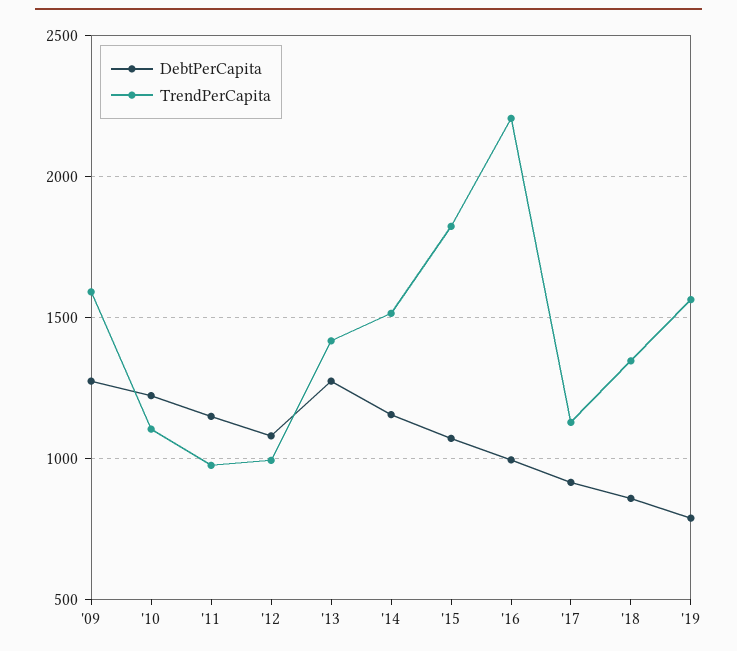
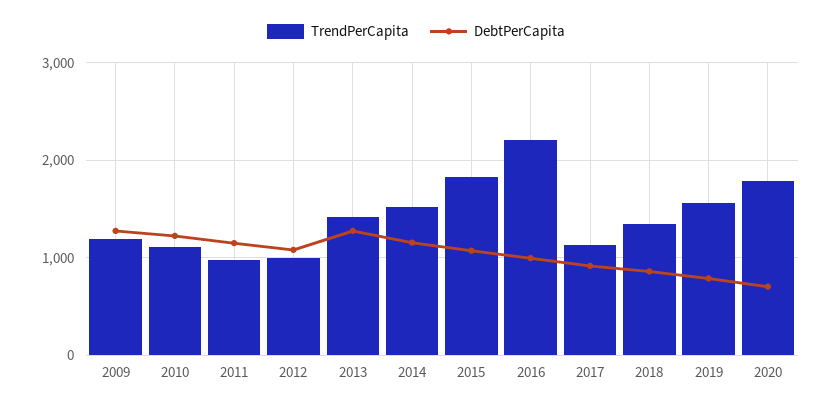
TrendPerCapita, '09: 1600 -> 1200
TrendPerCapita, 2020: none -> 1800
DebtPerCapita, 2020: none -> 700

